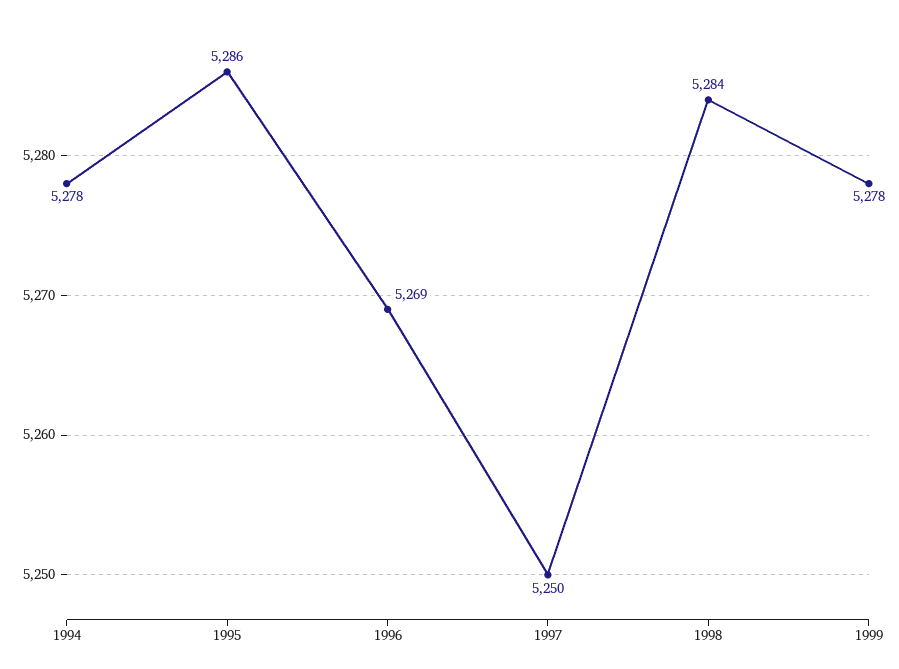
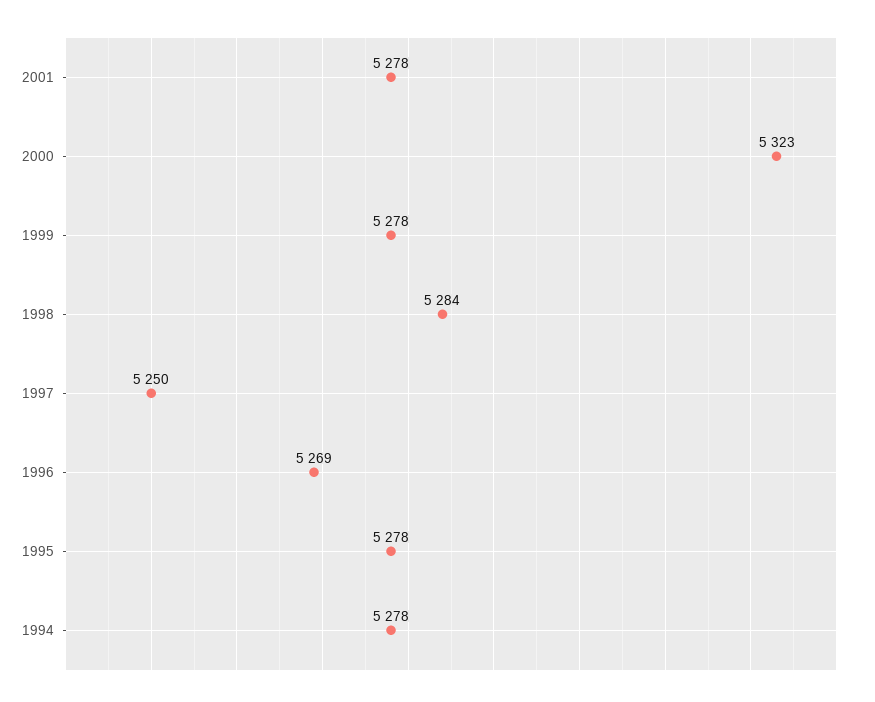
1995: 5286 -> 5278
2001: none -> 5278
2000: none -> 5323

